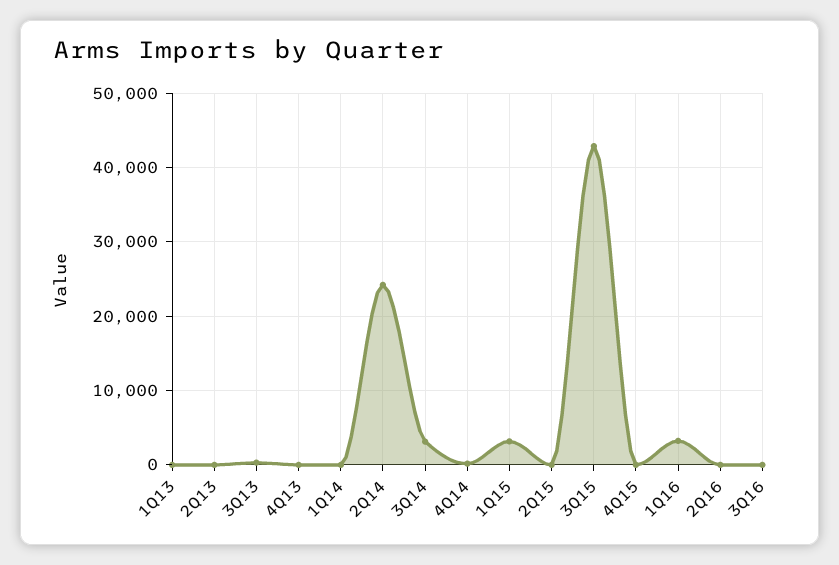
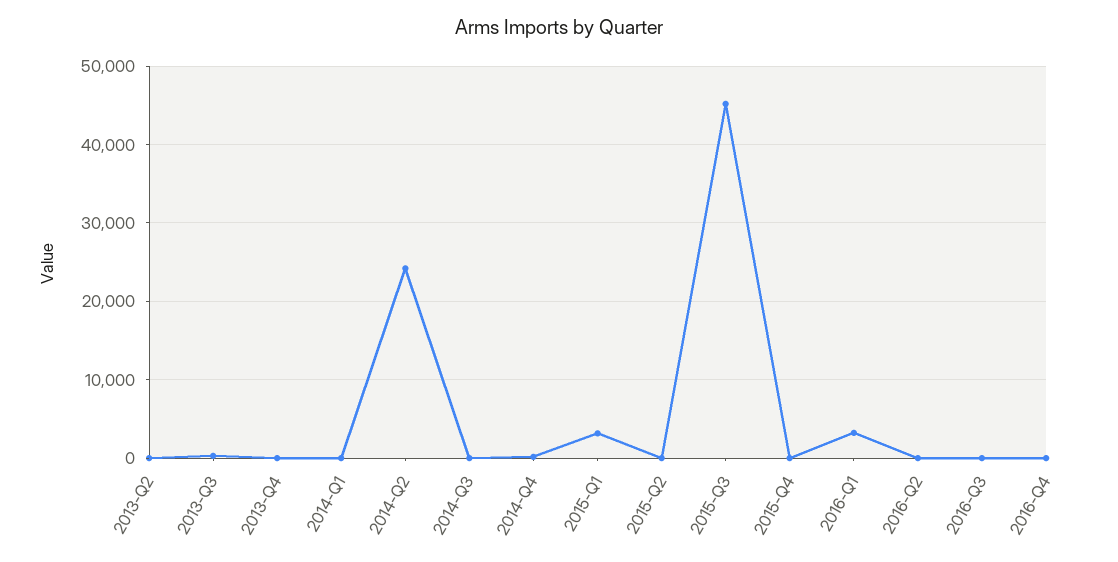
1Q13: 0 -> none
3Q14: 3000 -> 0
3Q15: 43000 -> 45000
2016-Q4: none -> 0

